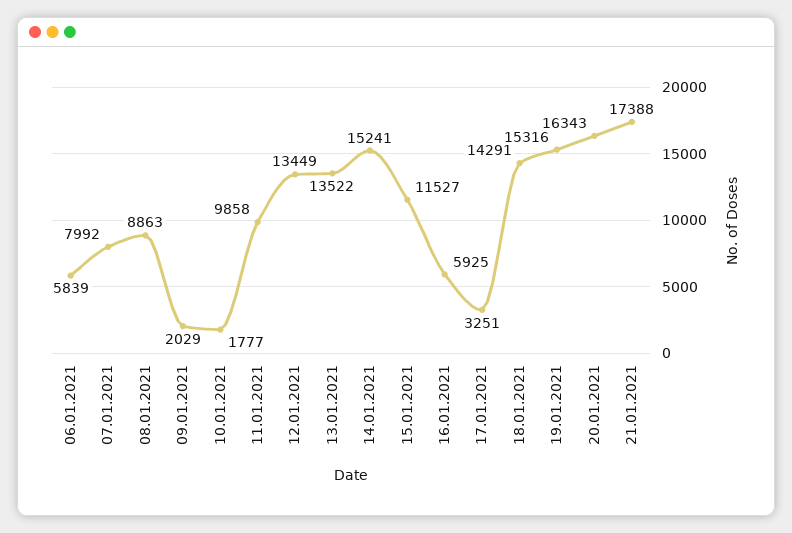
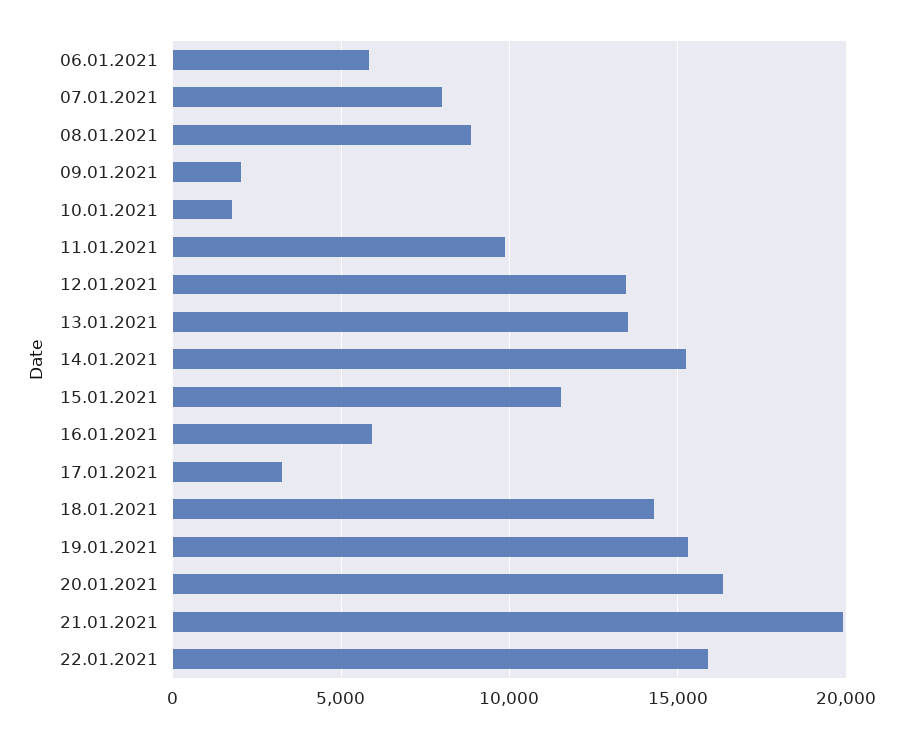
21.01.2021: 17388 -> 20000
22.01.2021: none -> 16000

